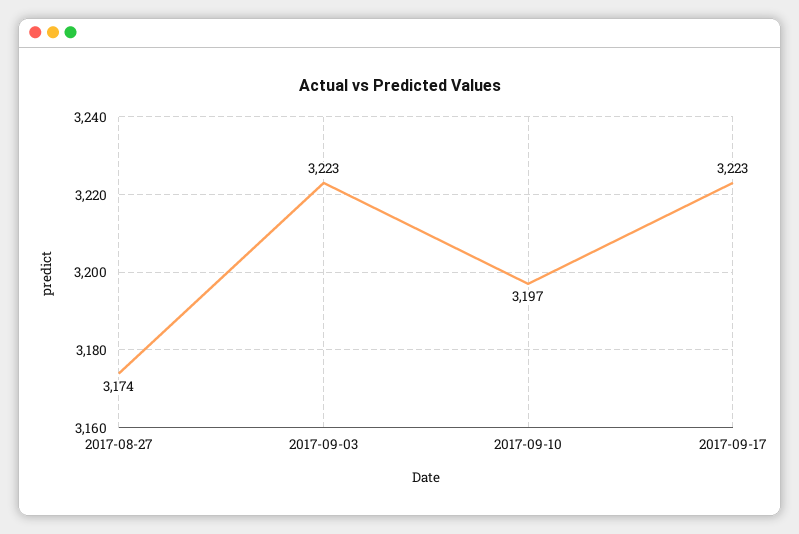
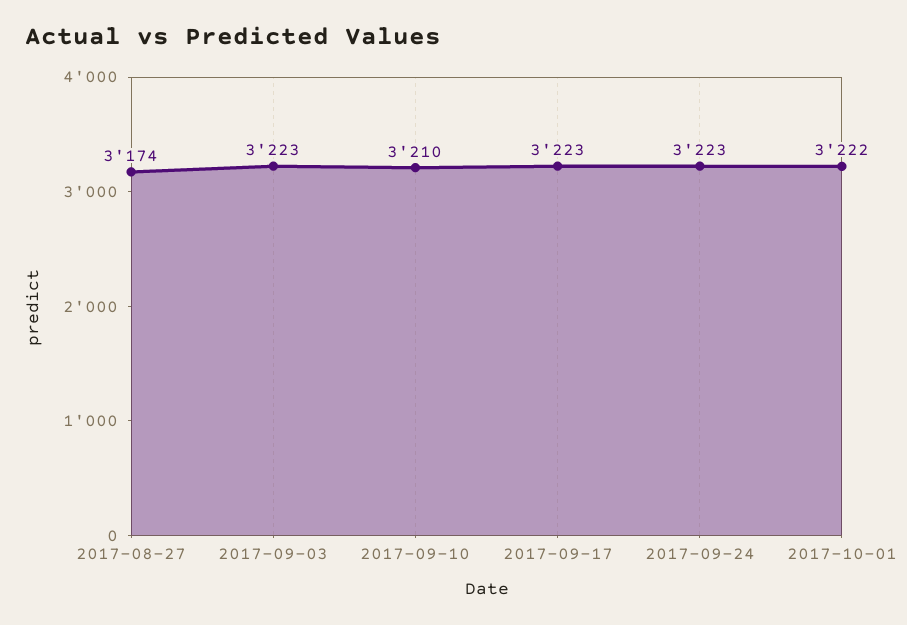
2017-09-10: 3197 -> 3210
2017-09-24: none -> 3223
2017-10-01: none -> 3222

